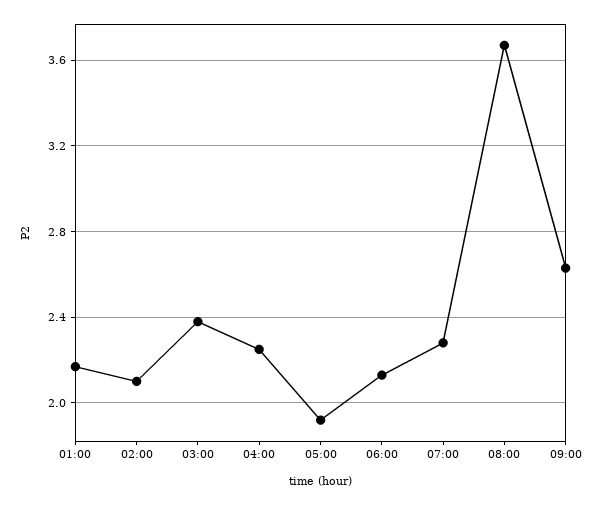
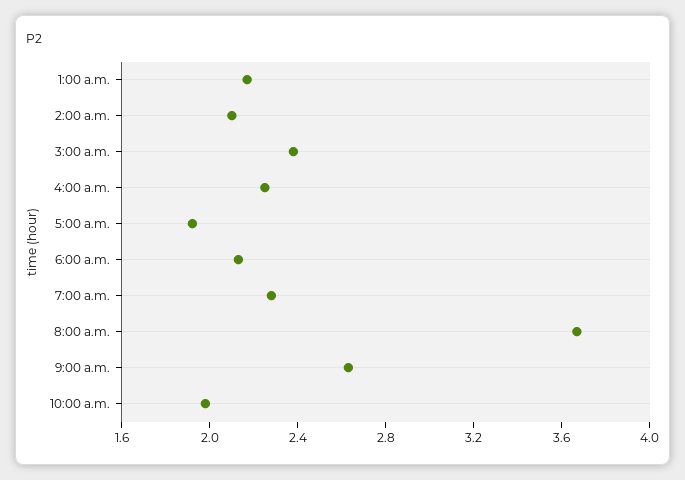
10:00 a.m.: none -> 2

